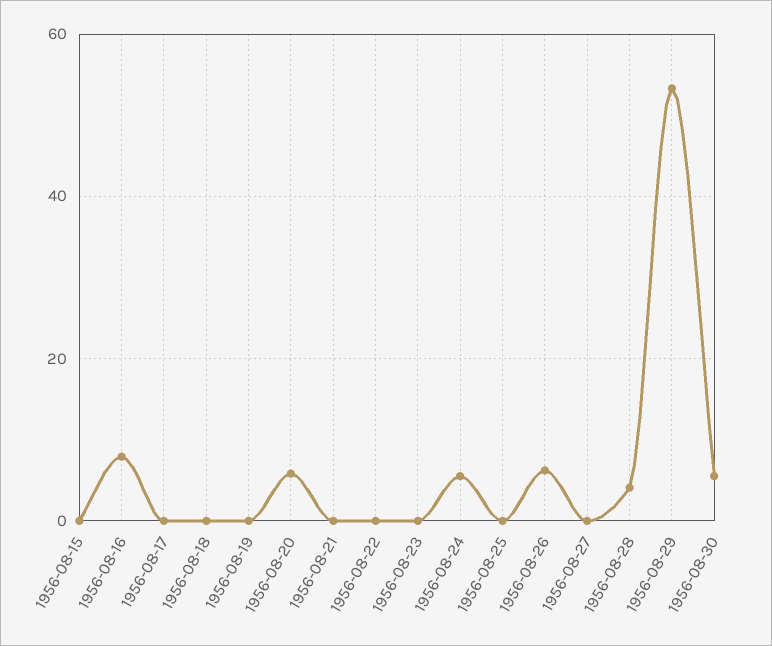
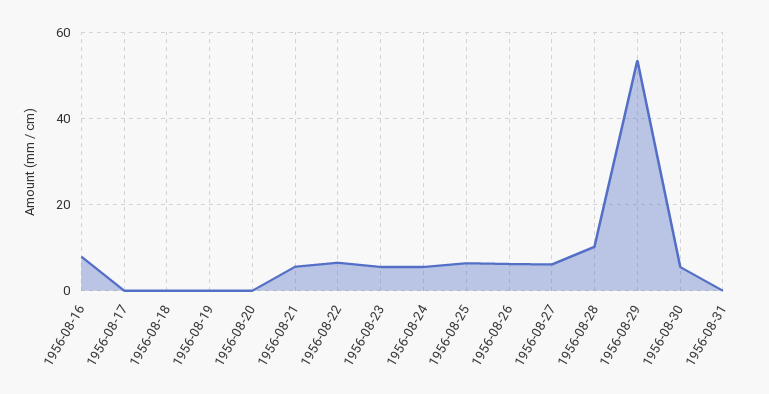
1956-08-15: 0 -> none
1956-08-20: 6 -> 0
1956-08-21: 0 -> 6
1956-08-22: 0 -> 6
1956-08-23: 0 -> 6
1956-08-25: 0 -> 6
1956-08-27: 0 -> 6
1956-08-28: 4 -> 10
1956-08-31: none -> 0

